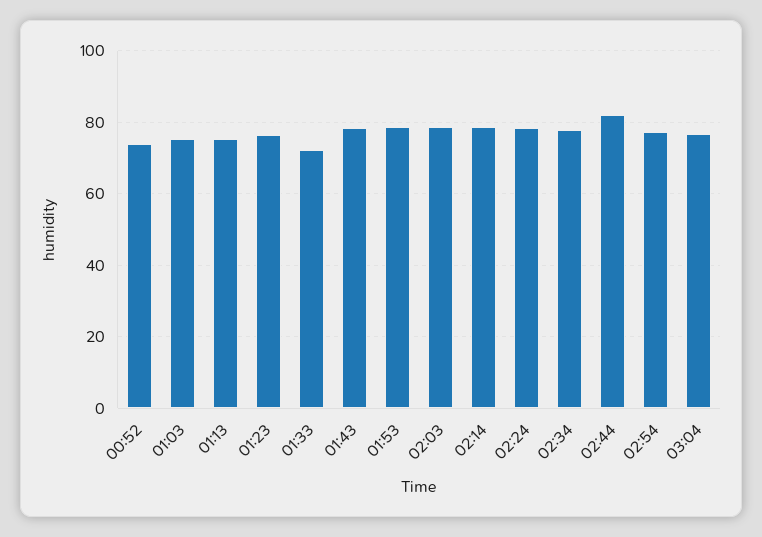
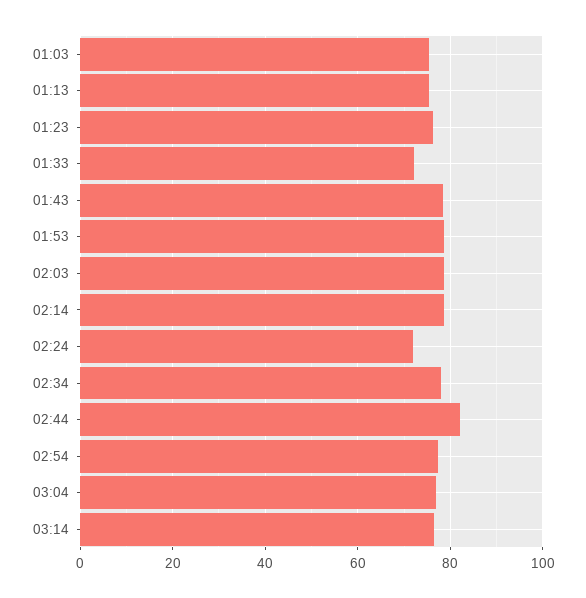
00:52: 74 -> none
02:24: 78 -> 72
03:14: none -> 76

